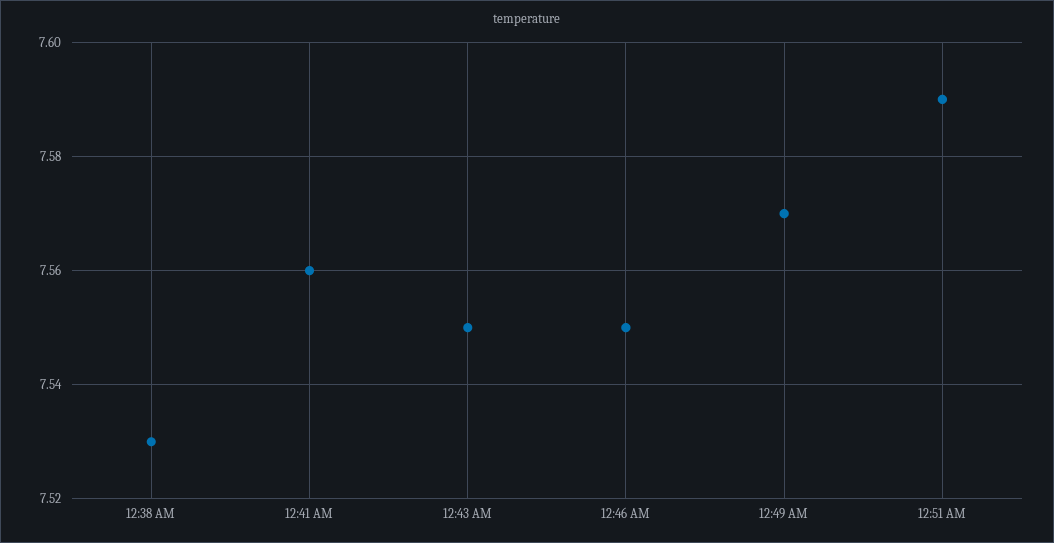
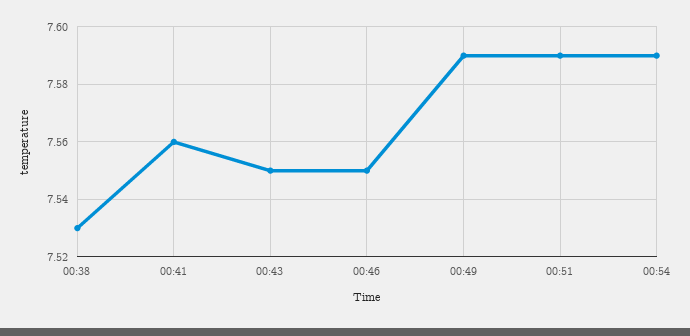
12:49 AM: 7.57 -> 7.59
00:54: none -> 7.59

